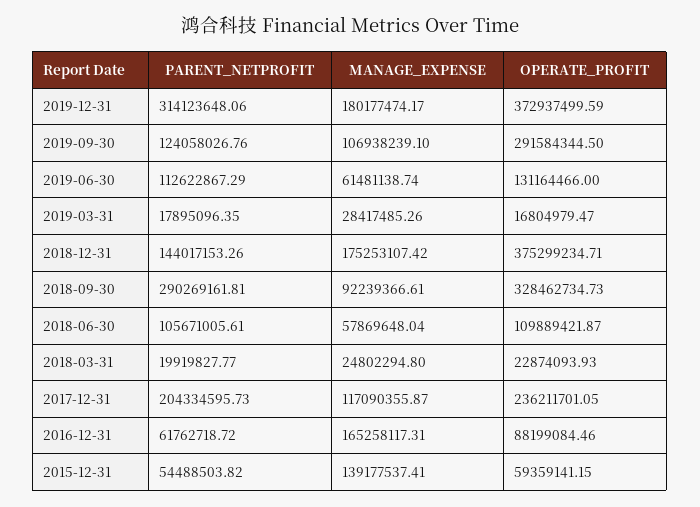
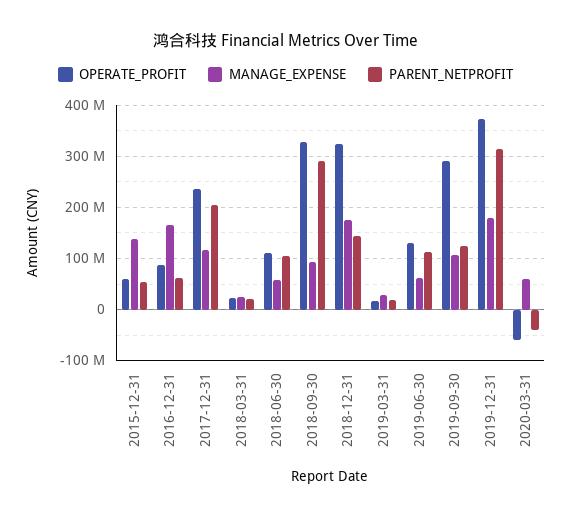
OPERATE_PROFIT, 2018-12-31: 375299234.71 -> 320000000
OPERATE_PROFIT, 2020-03-31: none -> -60000000
MANAGE_EXPENSE, 2020-03-31: none -> 60000000
PARENT_NETPROFIT, 2020-03-31: none -> -40000000

